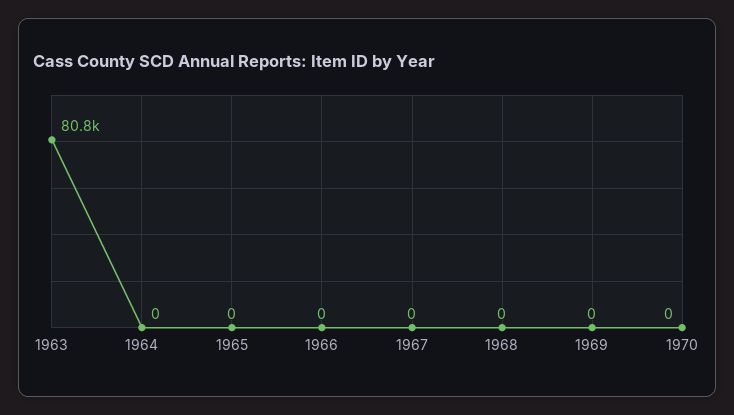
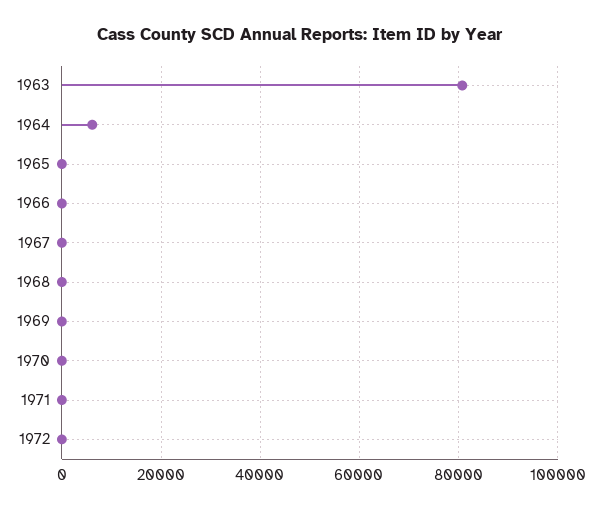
1964: 0 -> 6000
1971: none -> 0
1972: none -> 0

